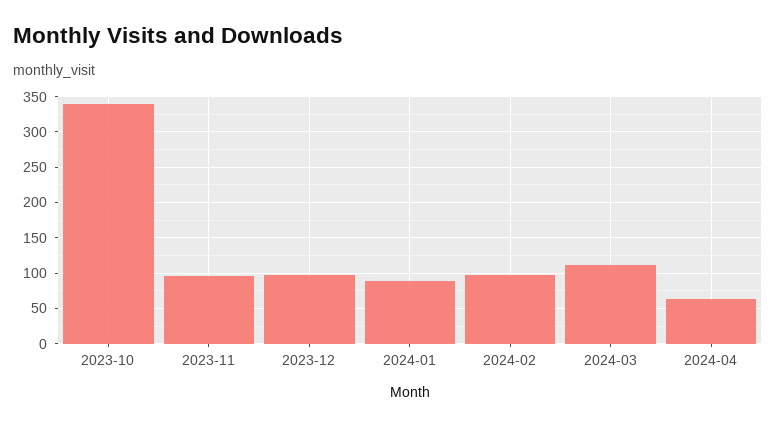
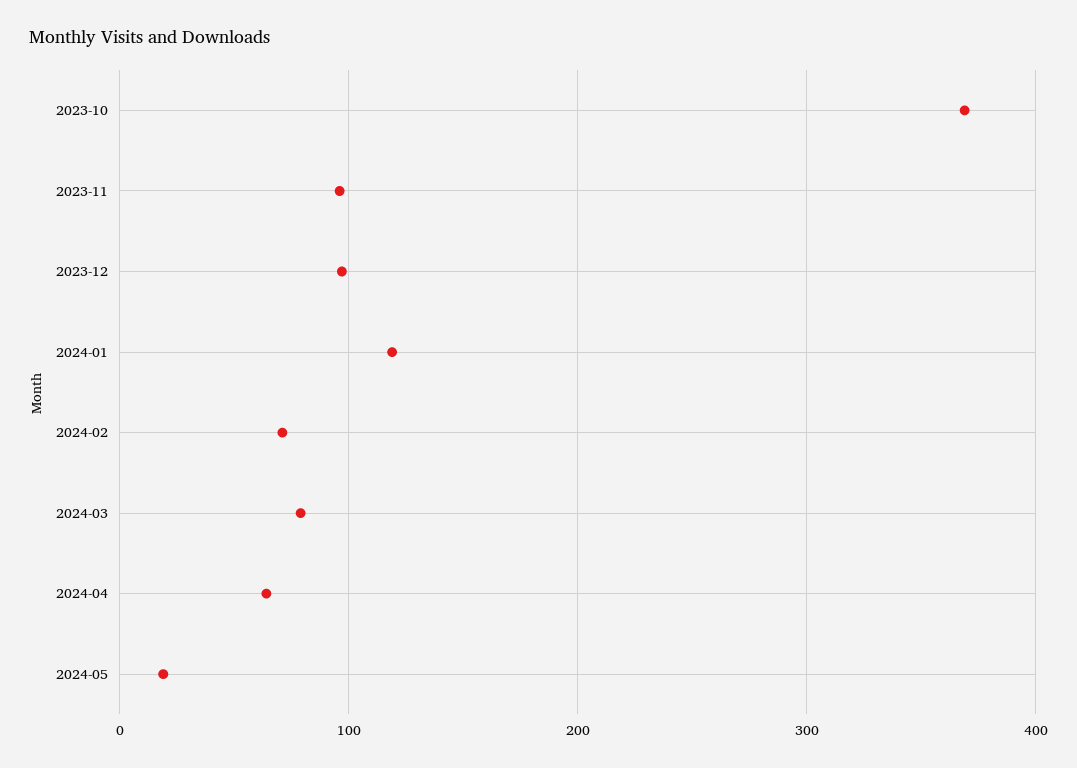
2023-10: 340 -> 370
2024-01: 90 -> 120
2024-02: 100 -> 70
2024-03: 110 -> 80
2024-05: none -> 20

